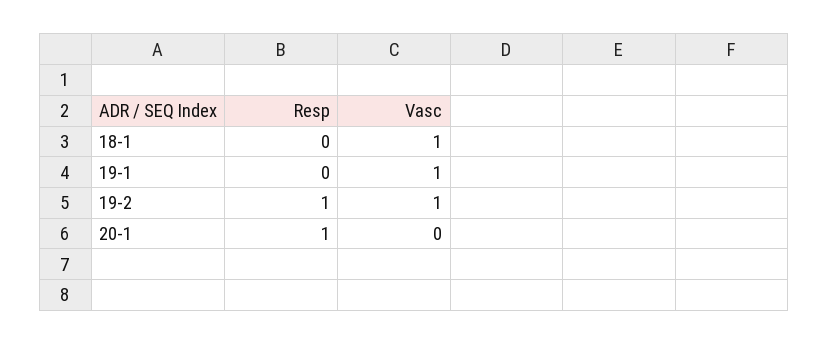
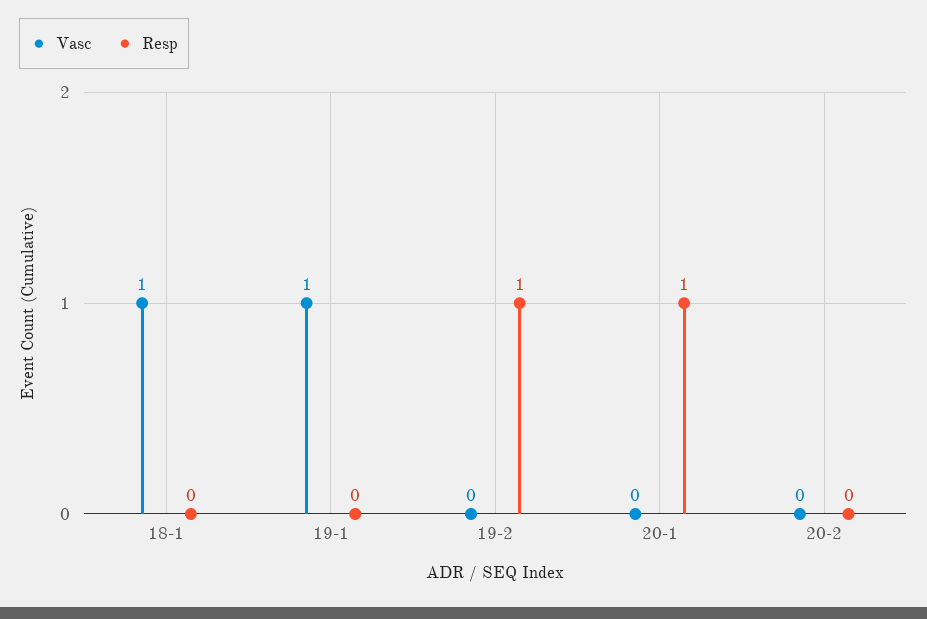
Vasc, 19-2: 1 -> 0
Vasc, 20-2: none -> 0
Resp, 20-2: none -> 0

